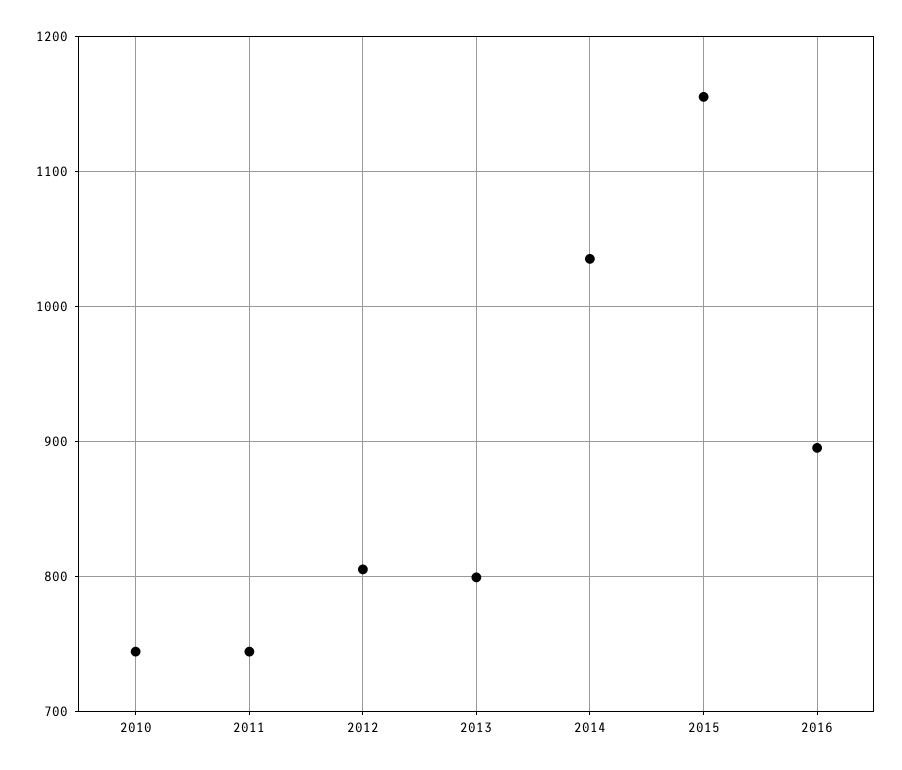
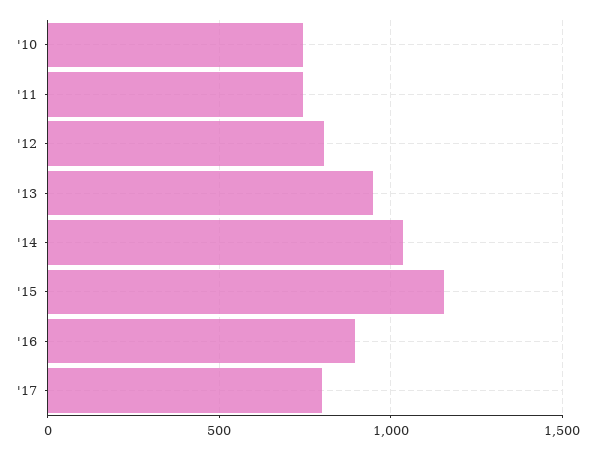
2013: 800 -> 950
'17: none -> 800

